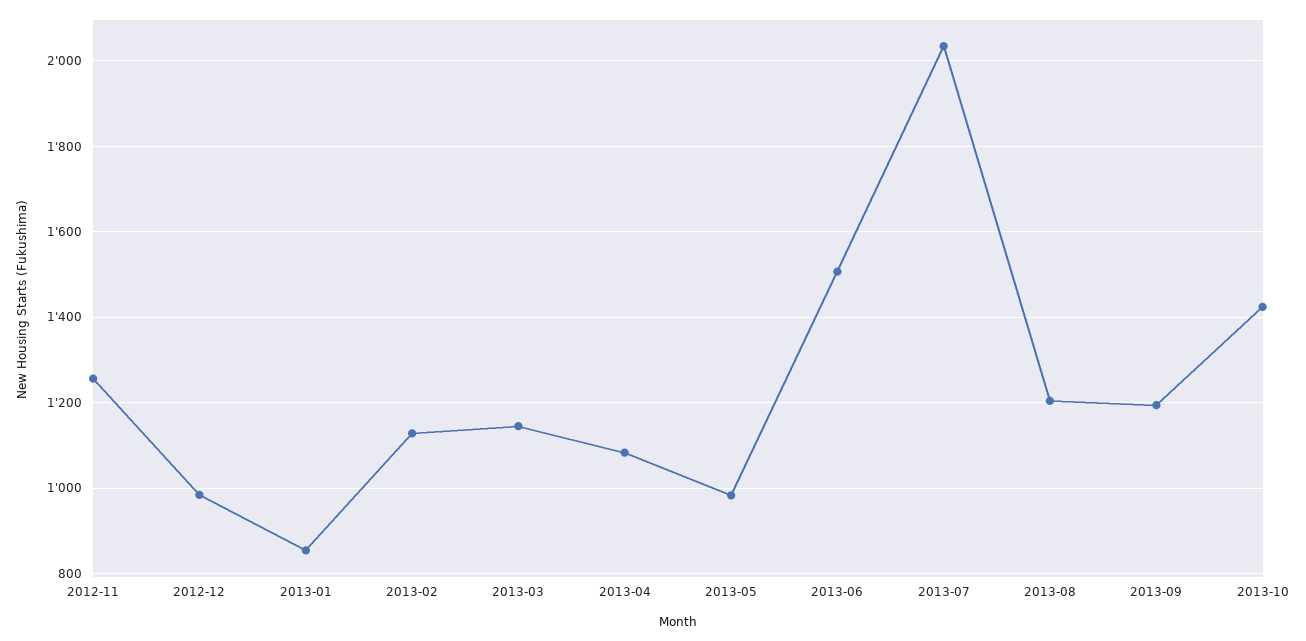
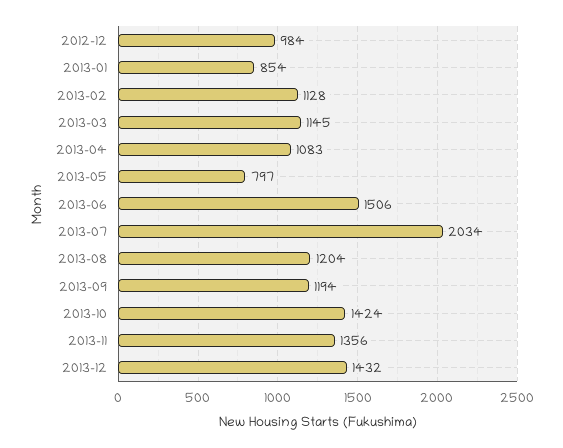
2012-11: 1260 -> none
2013-05: 980 -> 797
2013-11: none -> 1356
2013-12: none -> 1432

